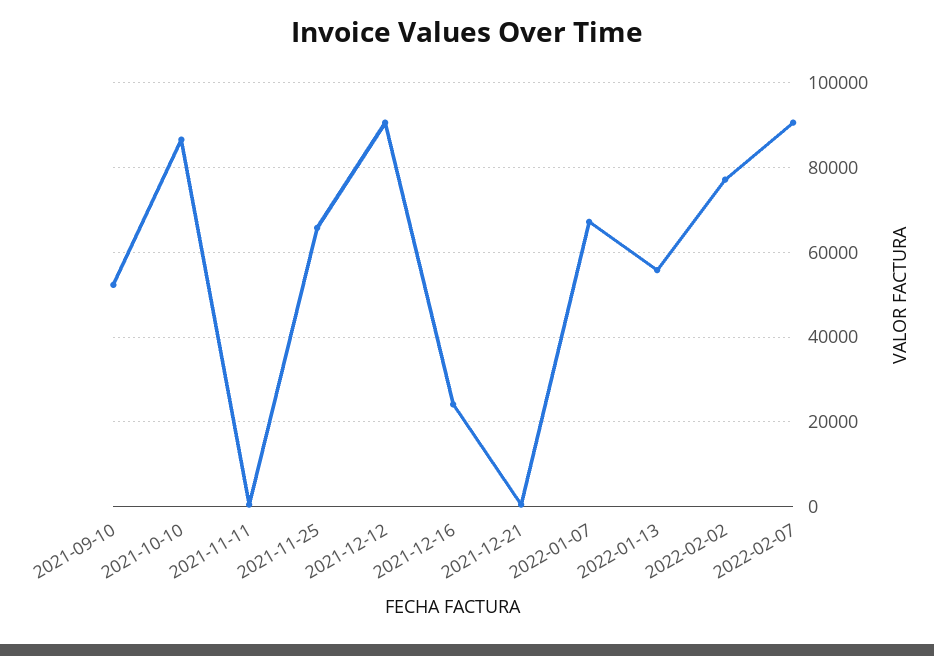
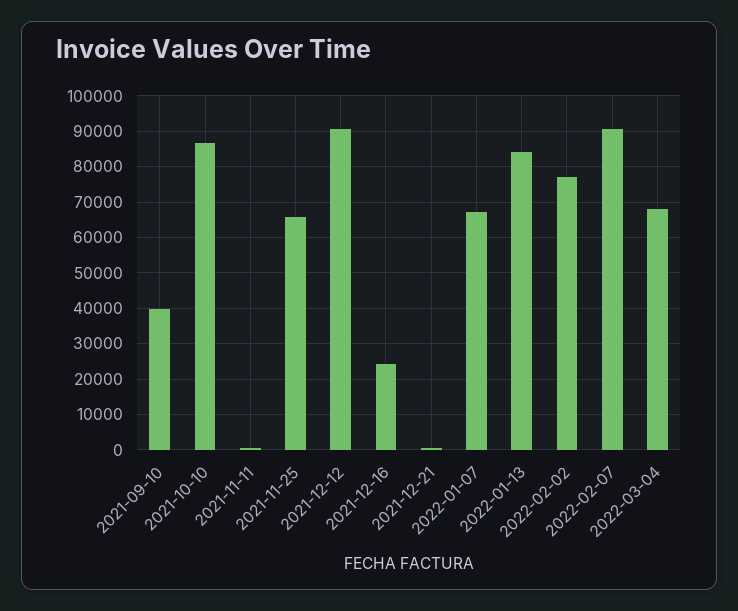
2021-09-10: 52000 -> 40000
2022-01-13: 56000 -> 84000
2022-03-04: none -> 68000

